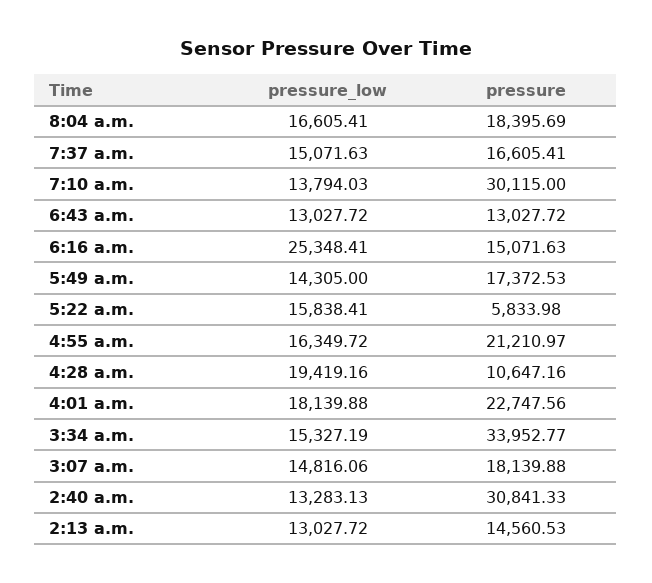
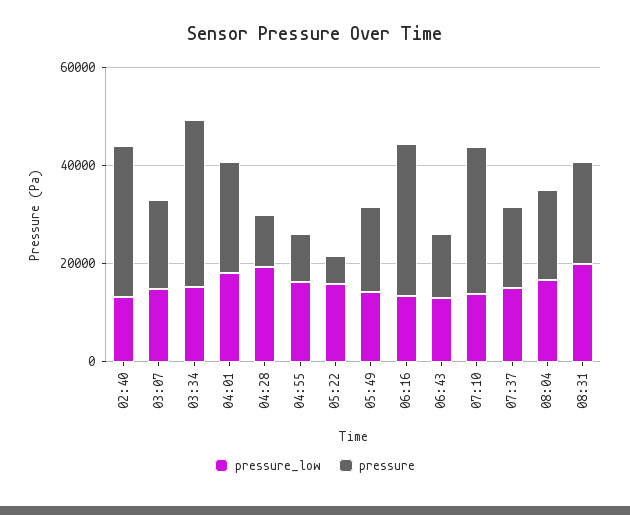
pressure_low, 6:16 a.m.: 25348.41 -> 15000
pressure, 6:16 a.m.: 15071.63 -> 30000
pressure, 4:55 a.m.: 21210.97 -> 10000
pressure_low, 2:13 a.m.: 13027.72 -> none
pressure, 2:13 a.m.: 14560.53 -> none
pressure_low, 08:31: none -> 20000
pressure, 08:31: none -> 20000

